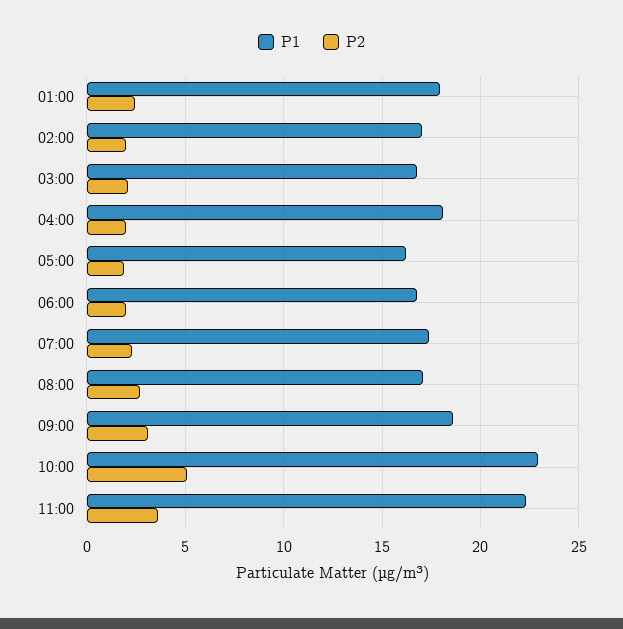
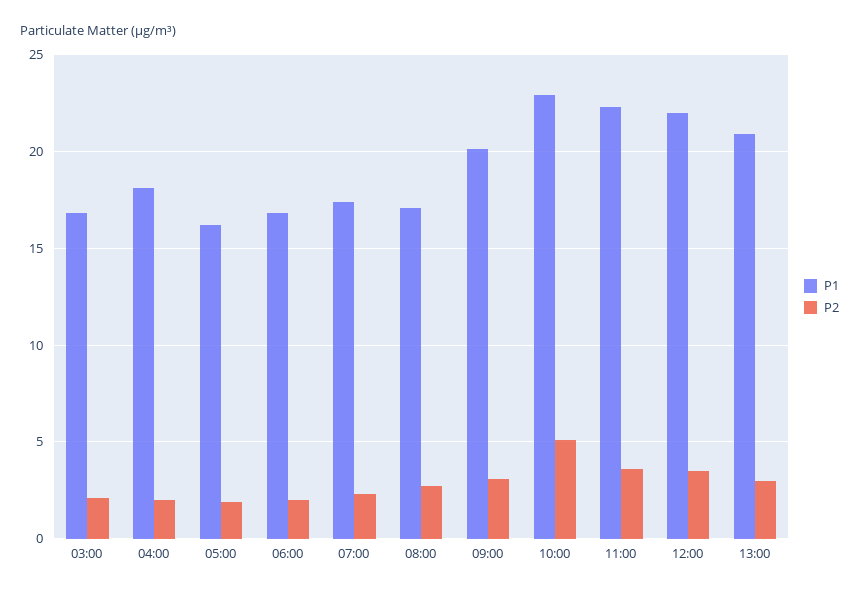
P1, 01:00: 18 -> none
P2, 01:00: 2.5 -> none
P1, 02:00: 17 -> none
P2, 02:00: 2 -> none
P1, 09:00: 18.5 -> 20
P1, 12:00: none -> 22
P2, 12:00: none -> 3.5
P1, 13:00: none -> 21
P2, 13:00: none -> 3

